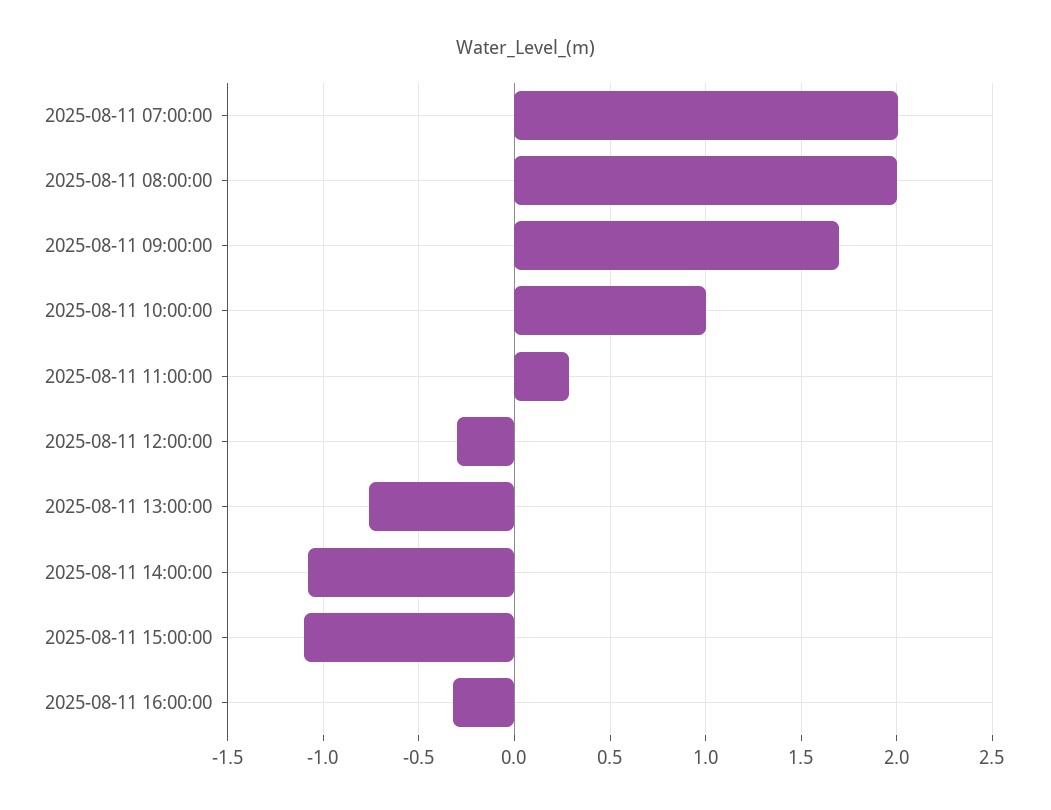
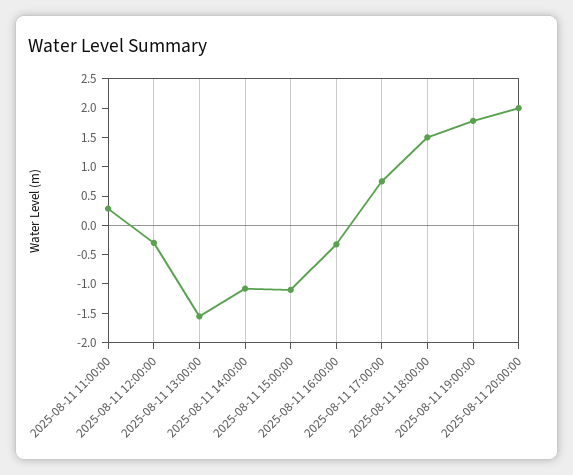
2025-08-11 07:00:00: 2 -> none
2025-08-11 08:00:00: 2 -> none
2025-08-11 09:00:00: 1.7 -> none
2025-08-11 10:00:00: 1 -> none
2025-08-11 13:00:00: -0.75 -> -1.5
2025-08-11 17:00:00: none -> 0.75
2025-08-11 18:00:00: none -> 1.5
2025-08-11 19:00:00: none -> 1.75
2025-08-11 20:00:00: none -> 2

